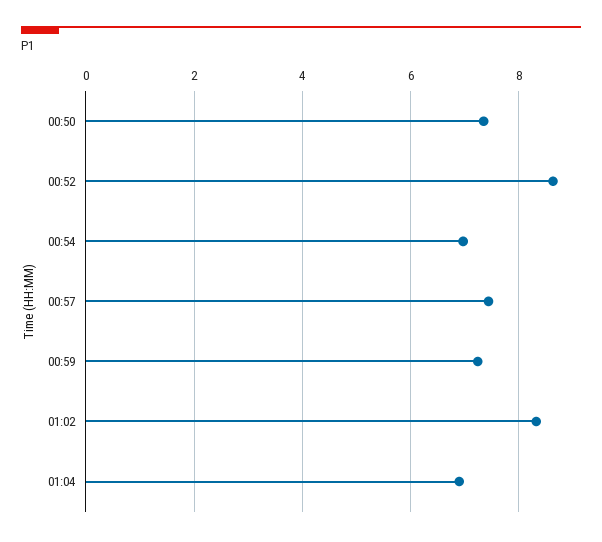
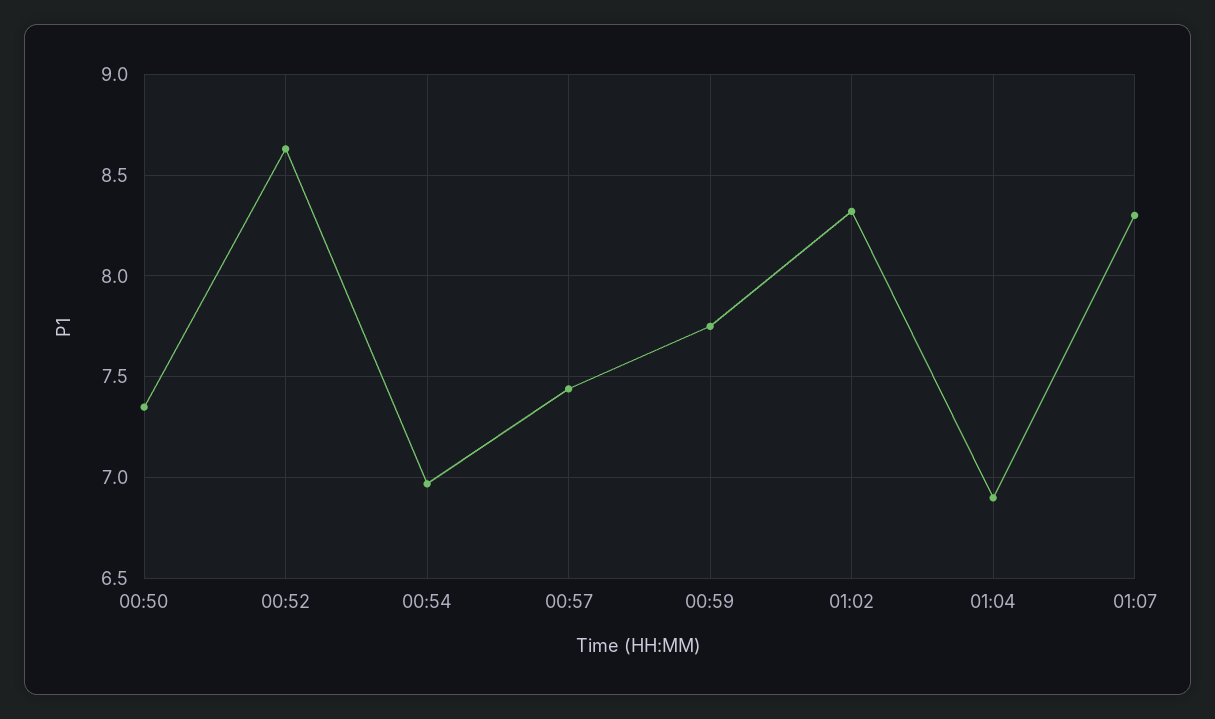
00:59: 7.2 -> 7.75
01:07: none -> 8.3

